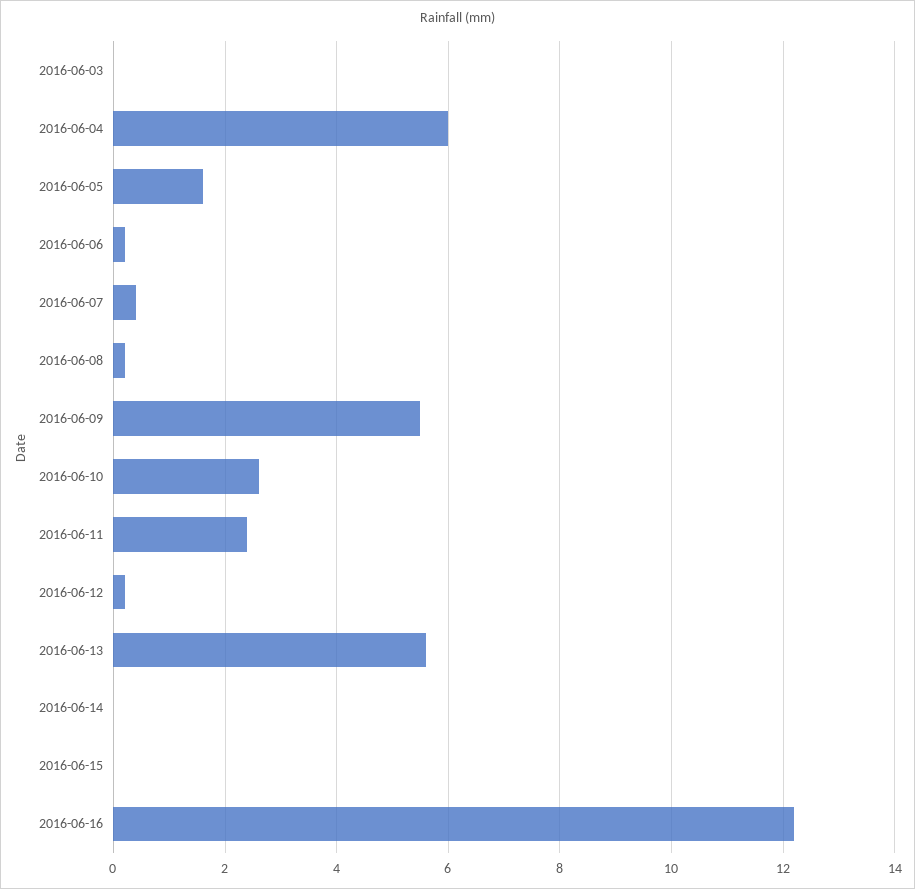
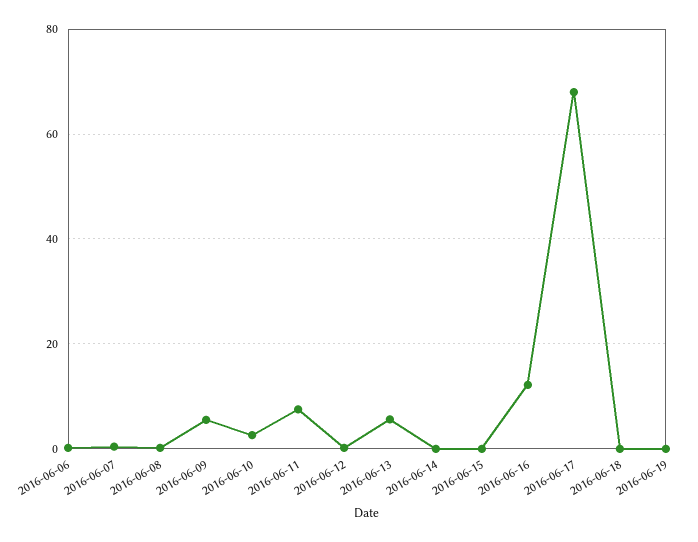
2016-06-03: 0 -> none
2016-06-04: 6 -> none
2016-06-05: 1.5 -> none
2016-06-11: 2.5 -> 8
2016-06-17: none -> 68
2016-06-18: none -> 0
2016-06-19: none -> 0

